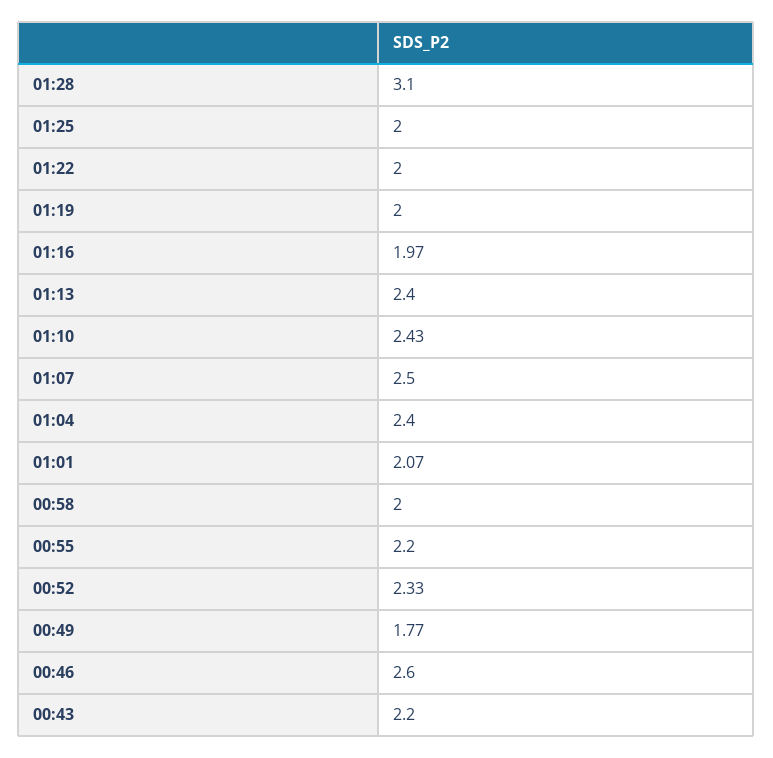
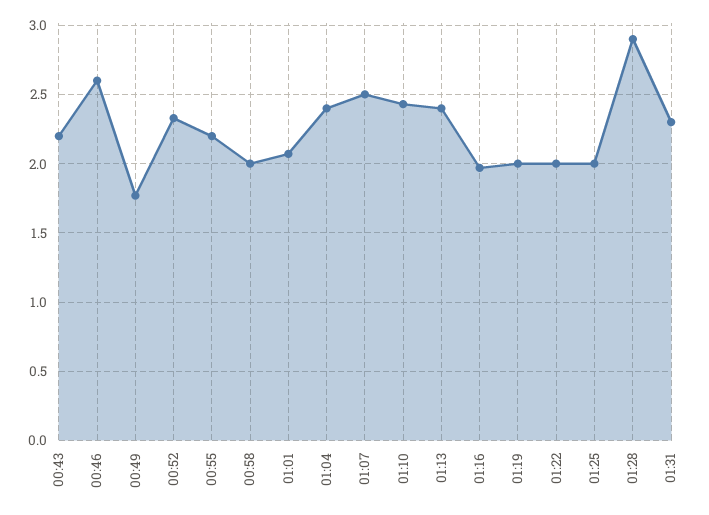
01:28: 3.1 -> 2.9
01:31: none -> 2.3

